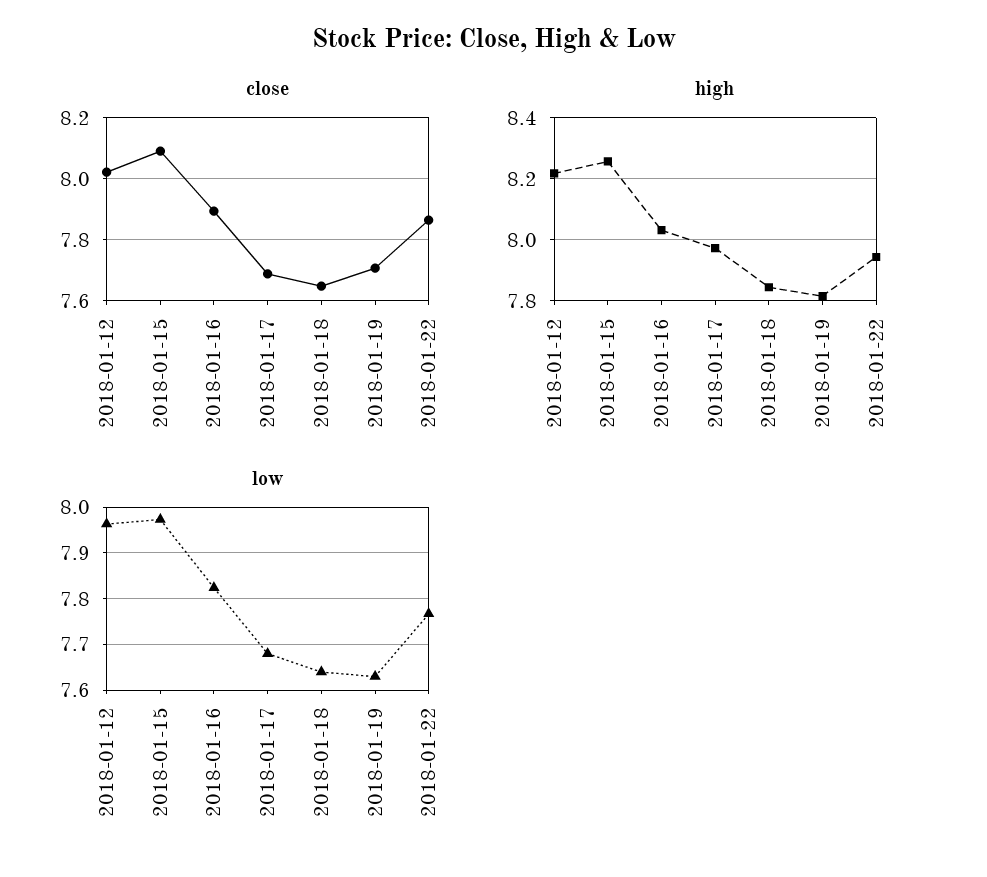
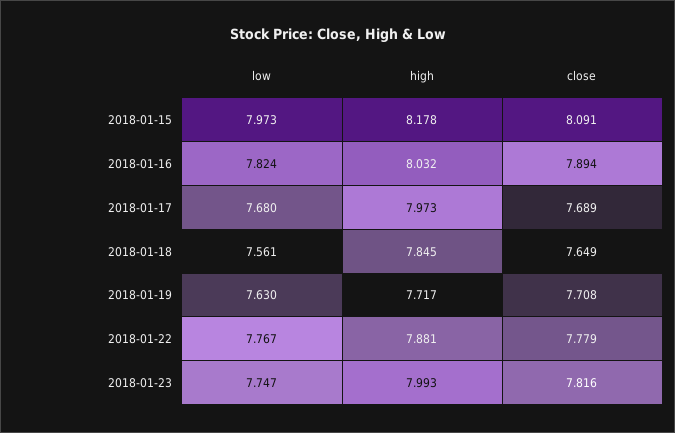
close, 2018-01-12: 8.02 -> none
close, 2018-01-22: 7.86 -> 7.779
high, 2018-01-12: 8.22 -> none
high, 2018-01-15: 8.26 -> 8.178
high, 2018-01-19: 7.82 -> 7.717
high, 2018-01-22: 7.94 -> 7.881
low, 2018-01-12: 7.96 -> none
low, 2018-01-18: 7.64 -> 7.561
low, 2018-01-23: none -> 7.747
high, 2018-01-23: none -> 7.993
close, 2018-01-23: none -> 7.816

